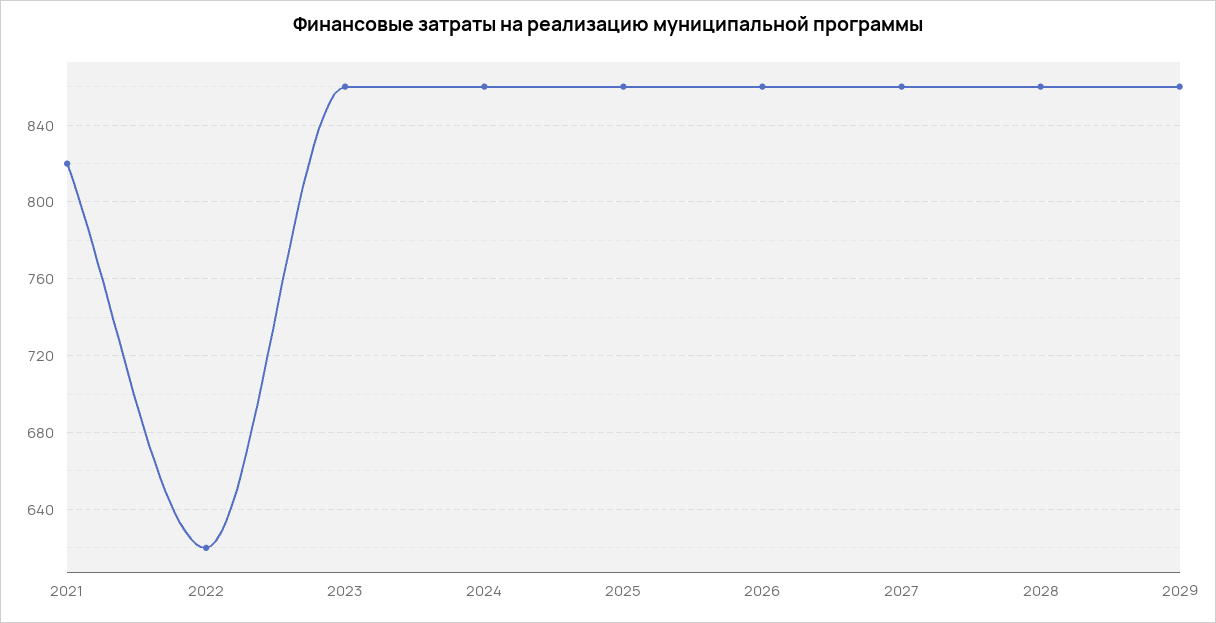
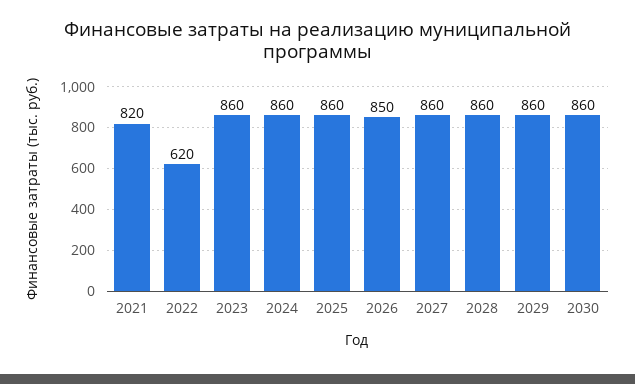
2026: 860 -> 850
2030: none -> 860

